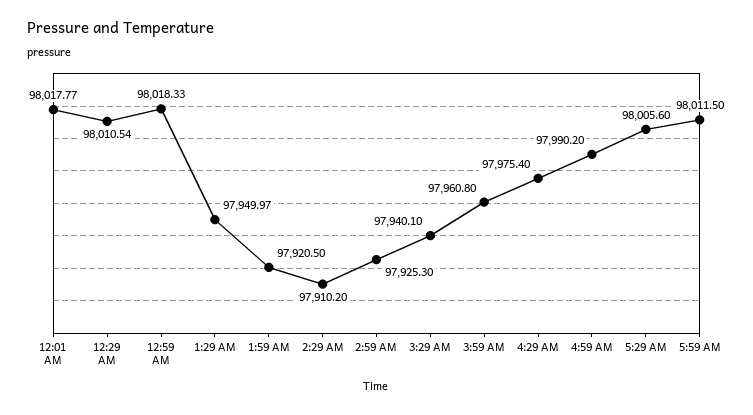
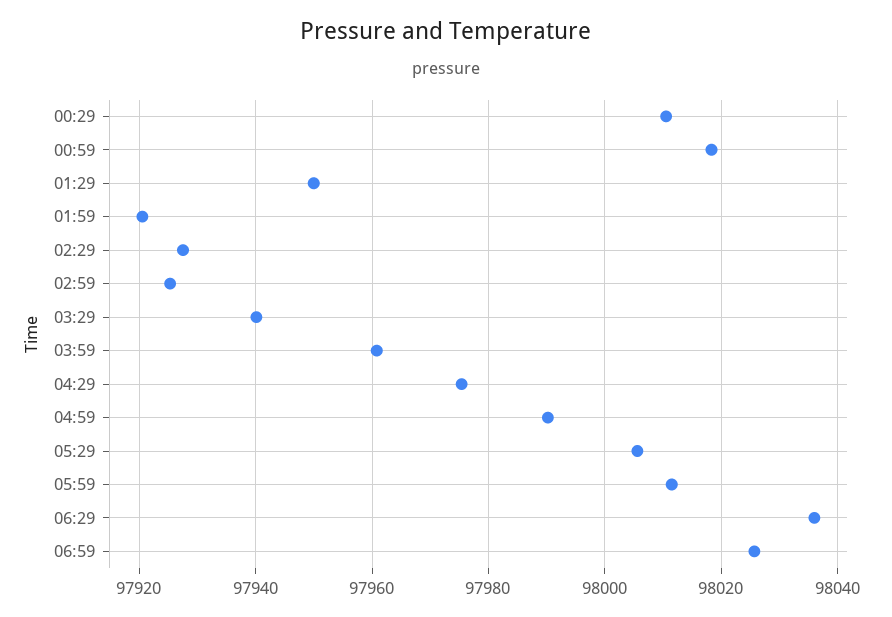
12:01 AM: 98017.77 -> none
2:29 AM: 97910.2 -> 97928
06:29: none -> 98036
06:59: none -> 98026

